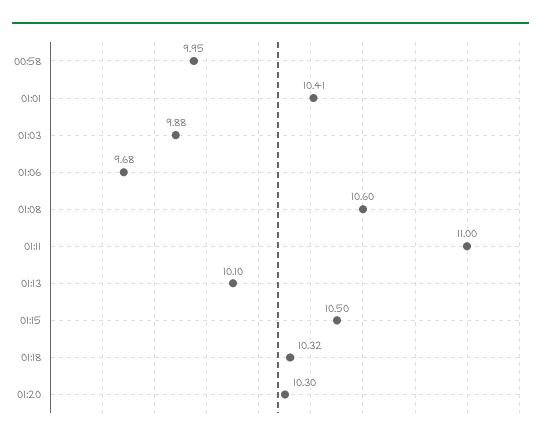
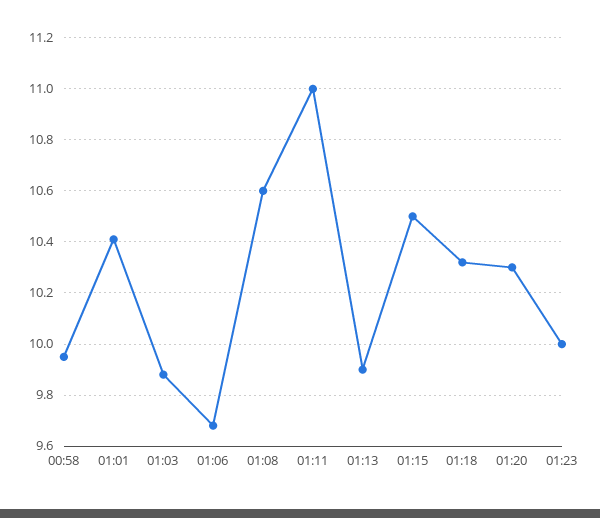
01:13: 10.1 -> 9.9
01:23: none -> 10

